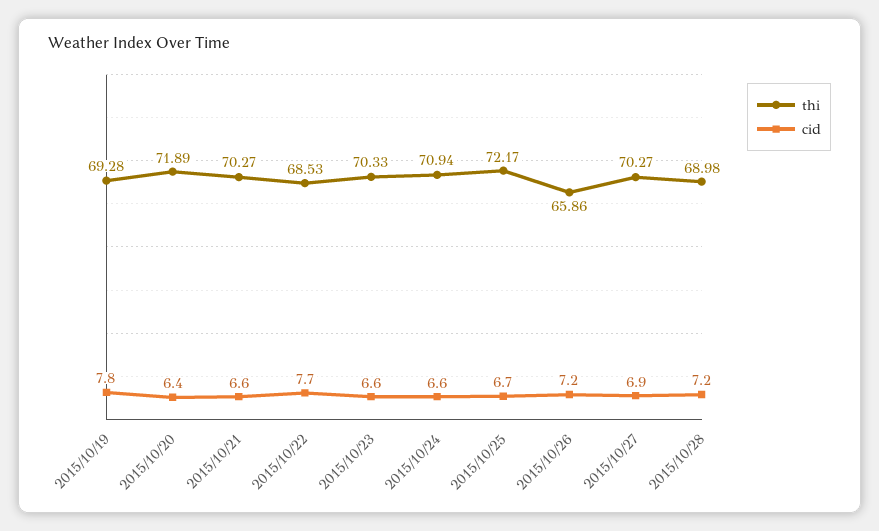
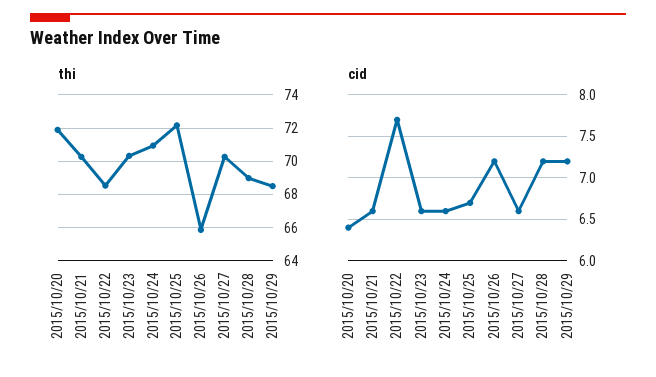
thi, 2015/10/19: 69.28 -> none
cid, 2015/10/19: 7.8 -> none
cid, 2015/10/27: 6.9 -> 6.6
thi, 2015/10/29: none -> 68.5
cid, 2015/10/29: none -> 7.2

